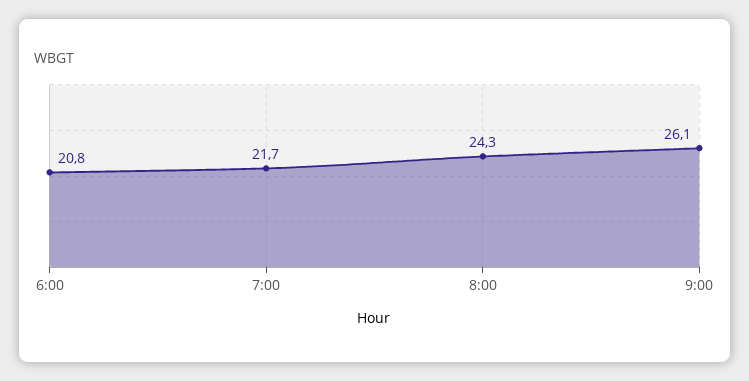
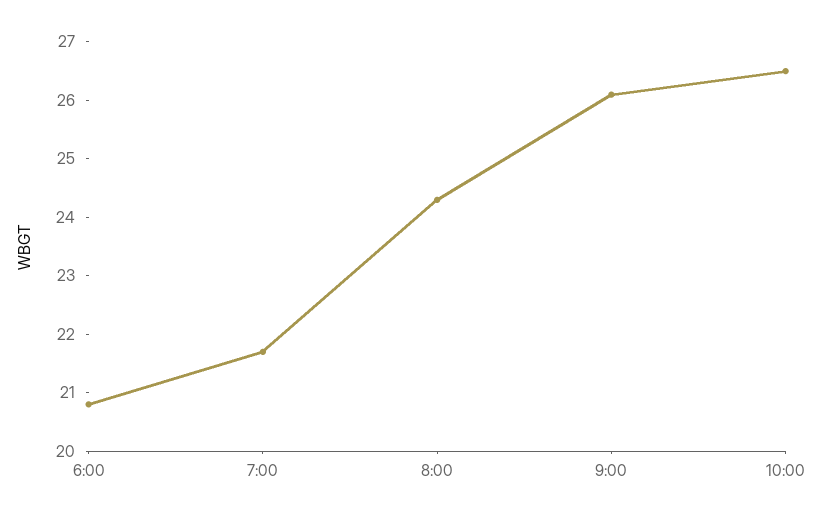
10:00: none -> 26.5

